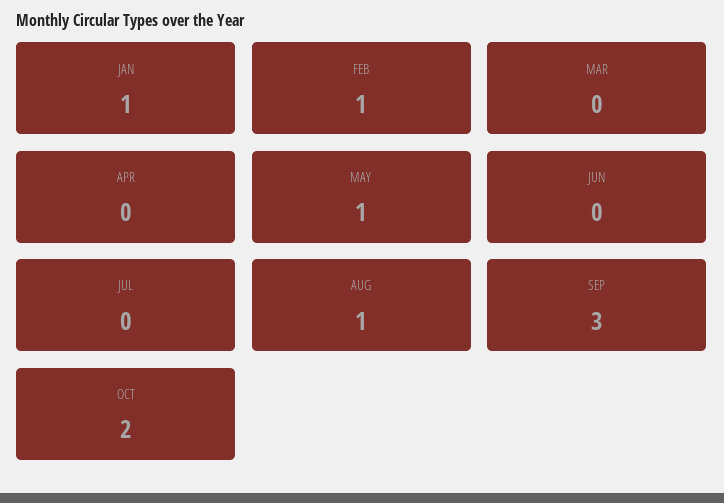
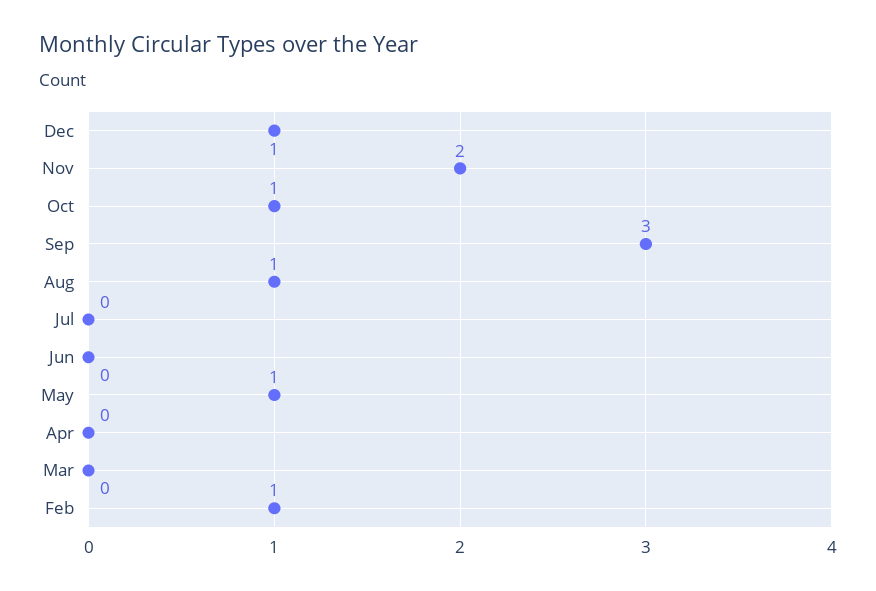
JAN: 1 -> none
OCT: 2 -> 1
Dec: none -> 1
Nov: none -> 2

